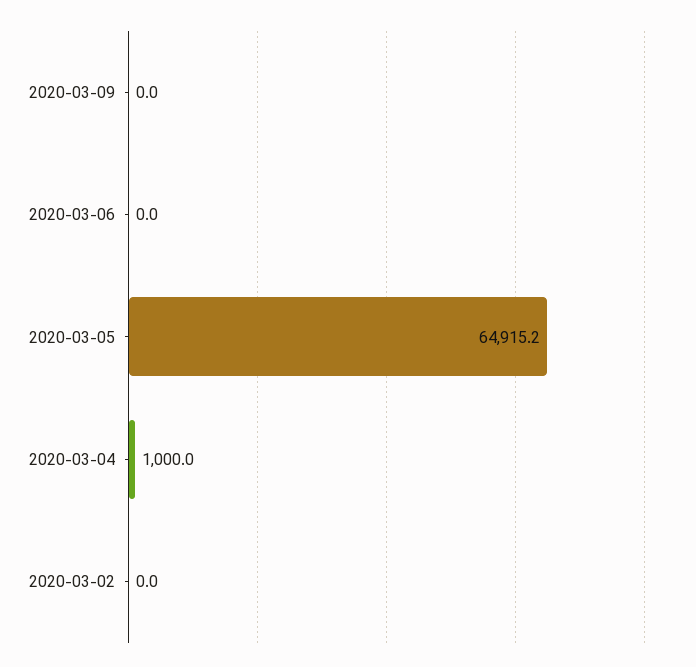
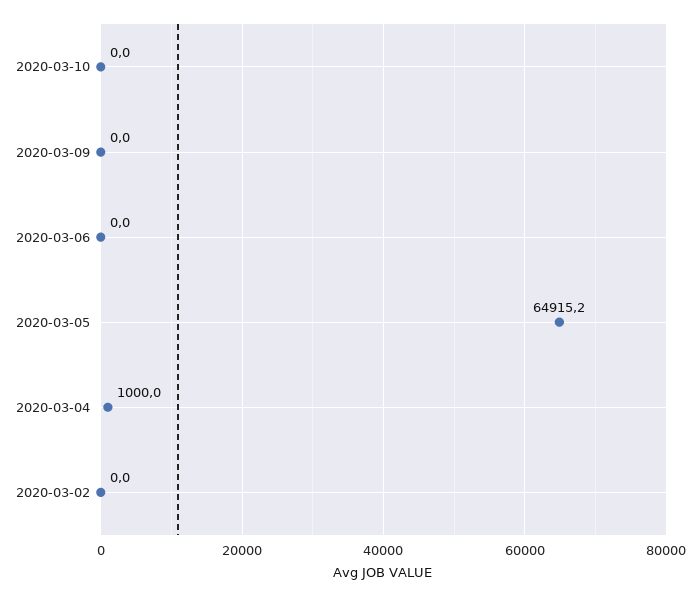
2020-03-10: none -> 0

